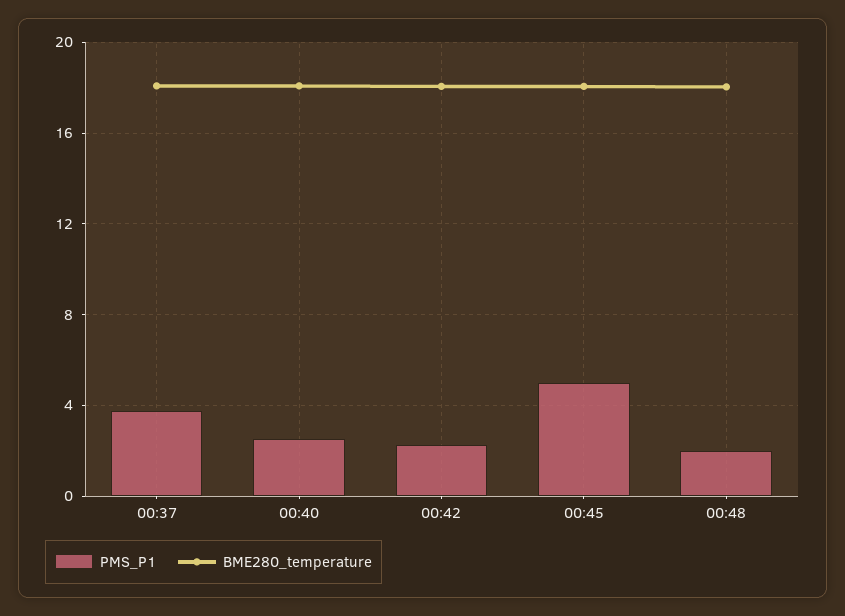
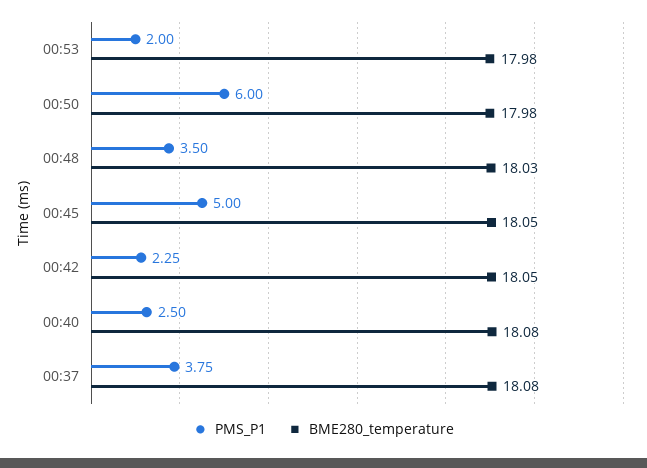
PMS_P1, 00:48: 2 -> 3.5
PMS_P1, 00:53: none -> 2
BME280_temperature, 00:53: none -> 17.98
PMS_P1, 00:50: none -> 6
BME280_temperature, 00:50: none -> 17.98

